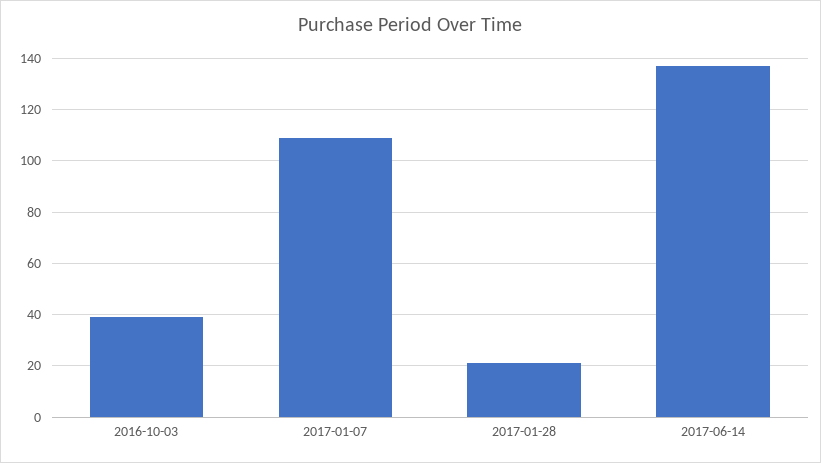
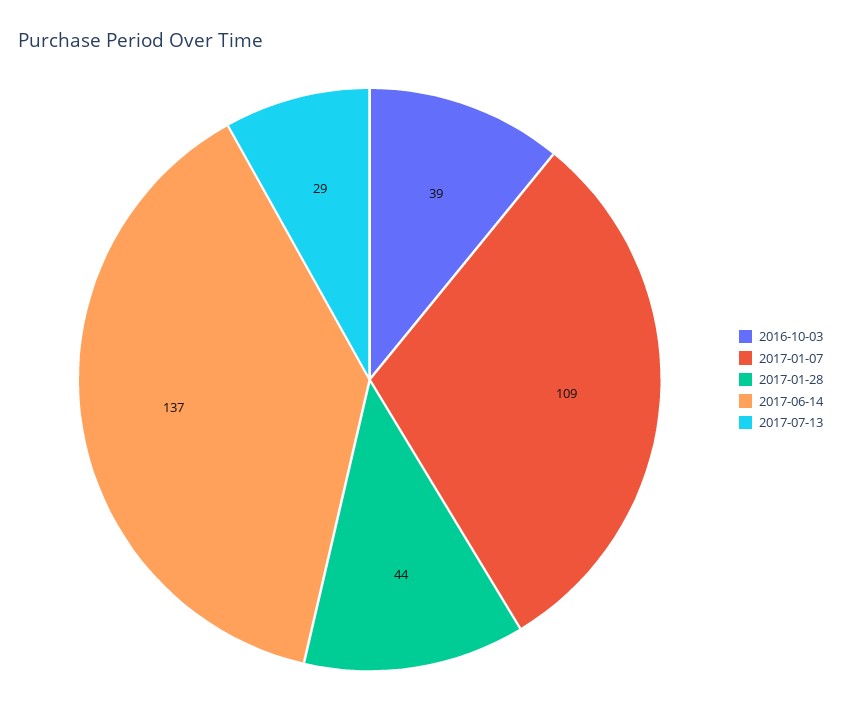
2017-01-28: 20 -> 44
2017-07-13: none -> 29

